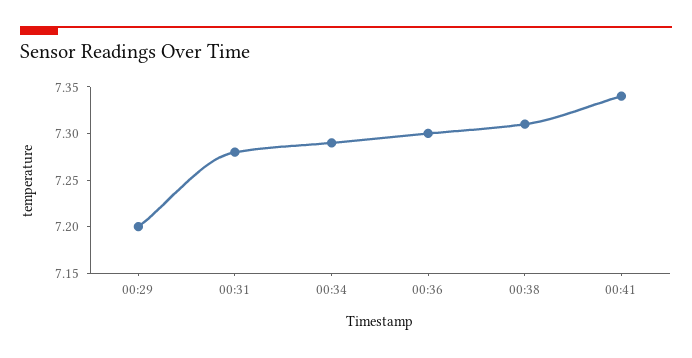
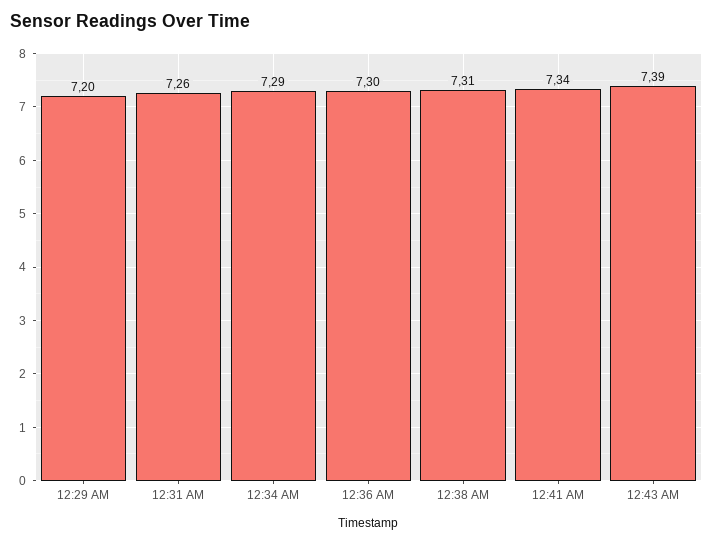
00:31: 7.28 -> 7.26
12:43 AM: none -> 7.39

